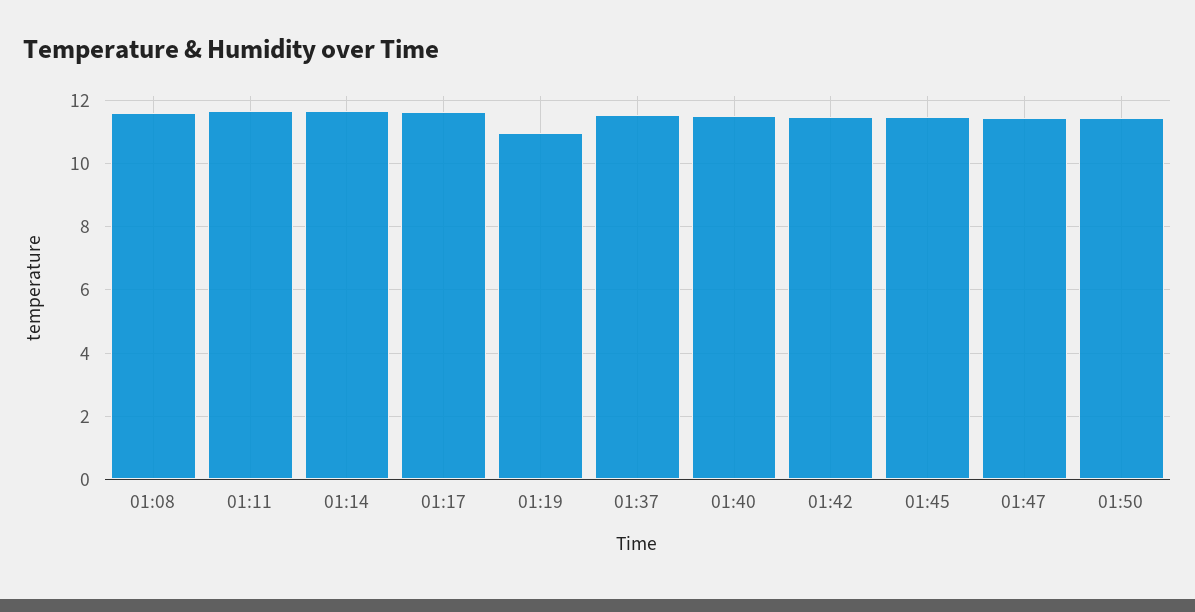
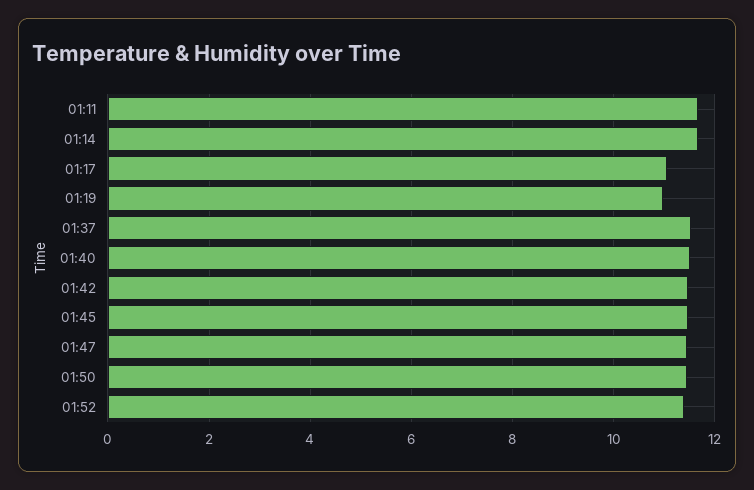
01:08: 11.6 -> none
01:17: 11.6 -> 11
01:52: none -> 11.4

